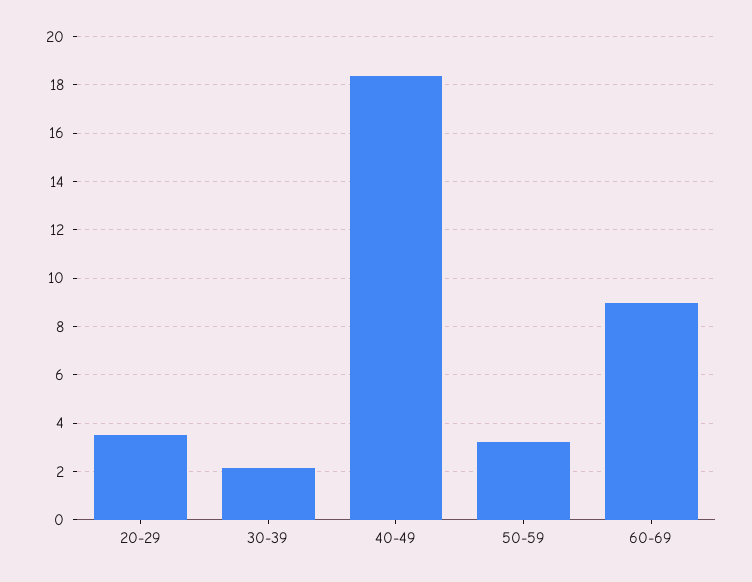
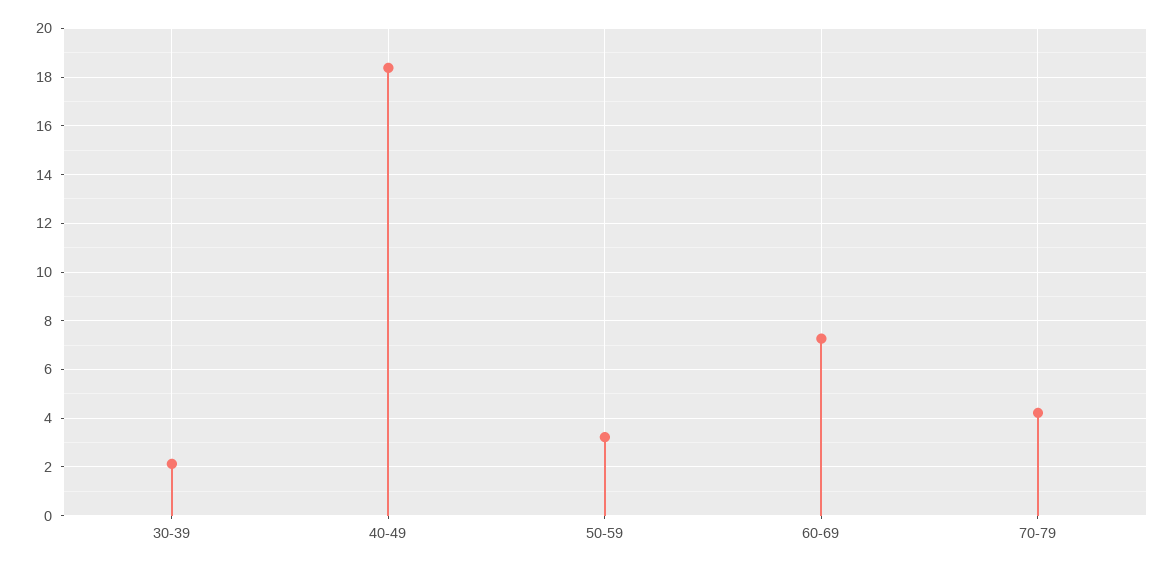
20-29: 3.5 -> none
60-69: 9 -> 7.25
70-79: none -> 4.25

